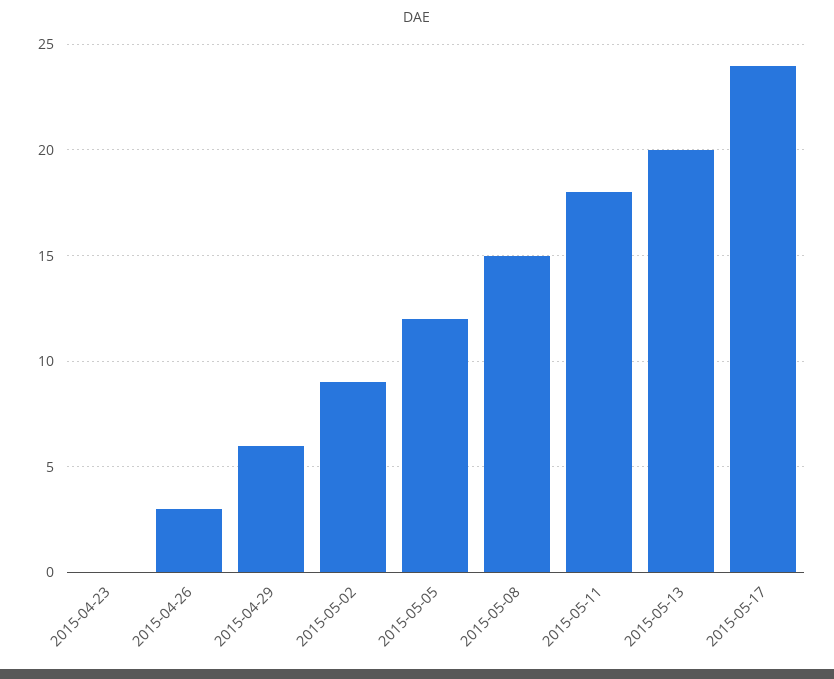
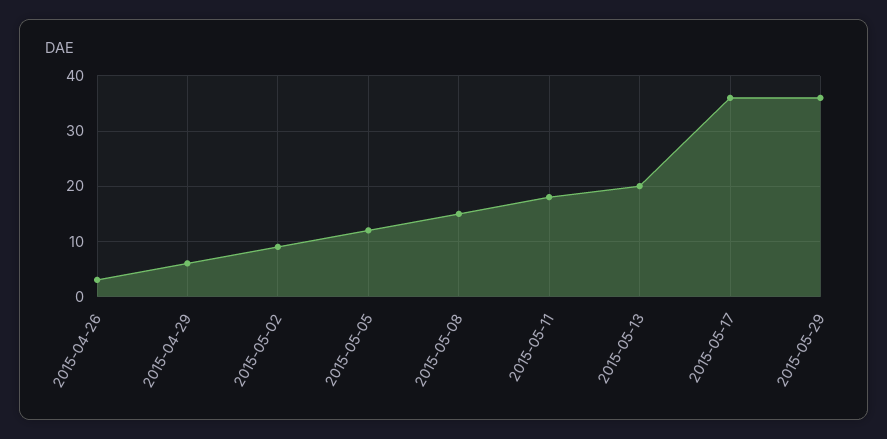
2015-04-23: 0 -> none
2015-05-17: 24 -> 35
2015-05-29: none -> 35

